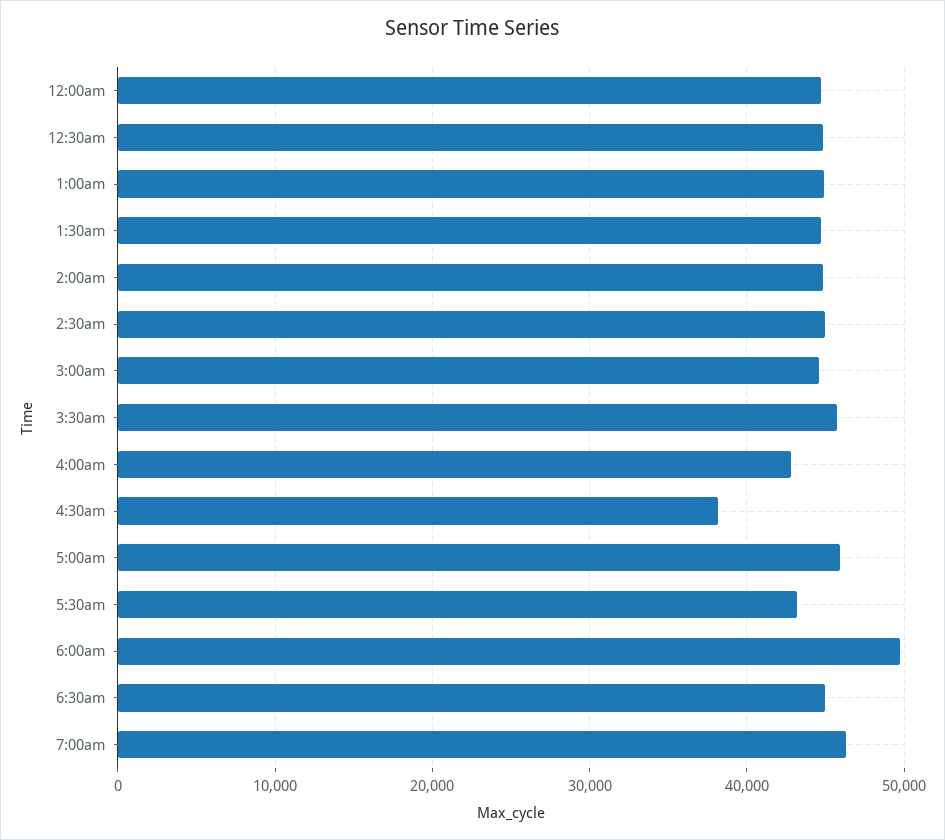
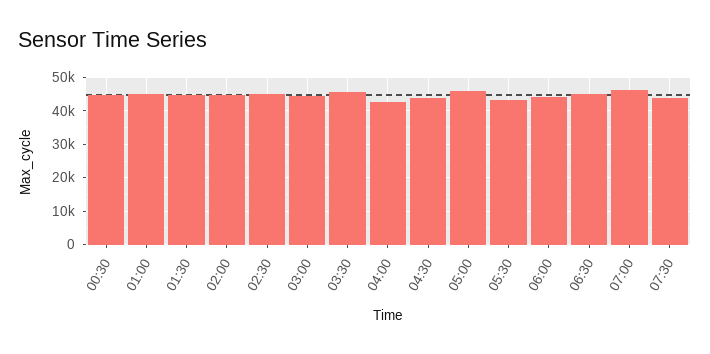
12:00am: 45000 -> none
4:30am: 38000 -> 44000
6:00am: 50000 -> 44000
07:30: none -> 44000

